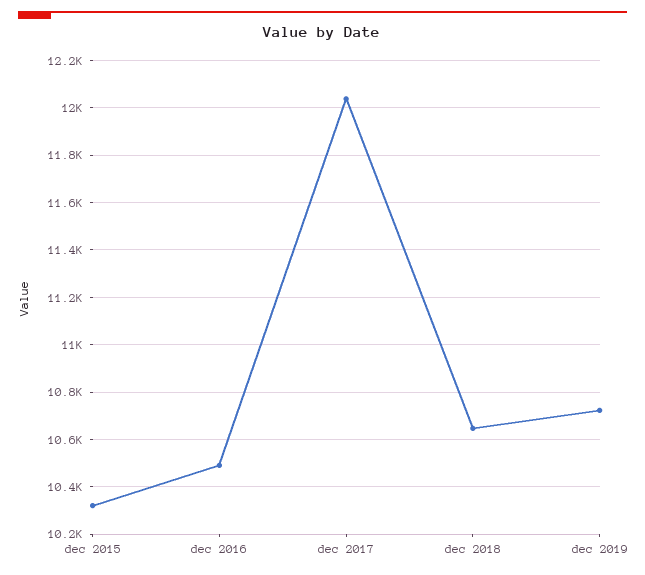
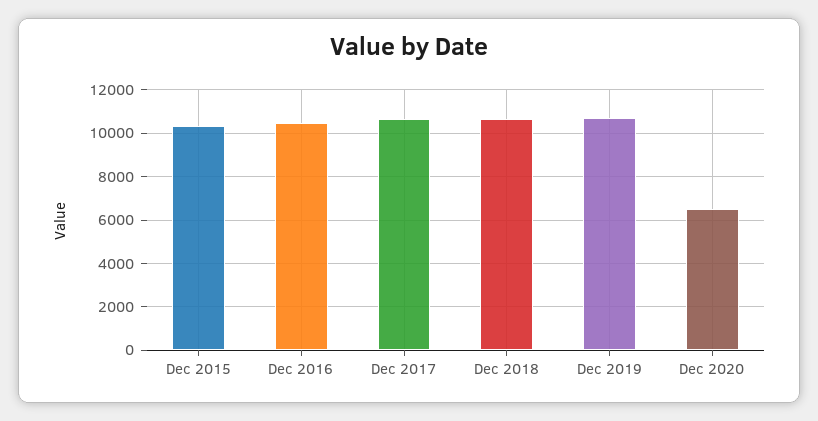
dec 2017: 12050 -> 10500
Dec 2020: none -> 6500

